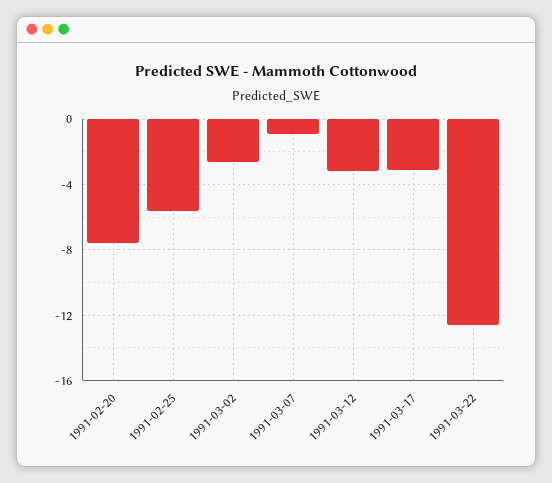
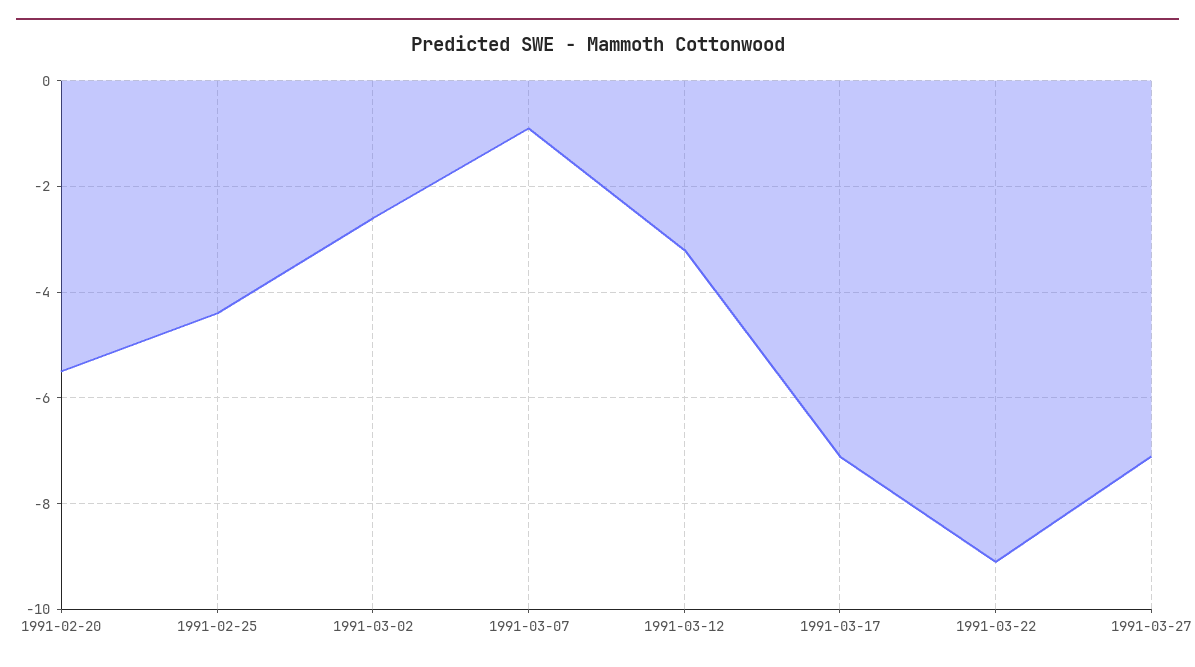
1991-02-20: -7.5 -> -5.5
1991-02-25: -5.5 -> -4.5
1991-03-17: -3 -> -7
1991-03-22: -12.5 -> -9
1991-03-27: none -> -7

